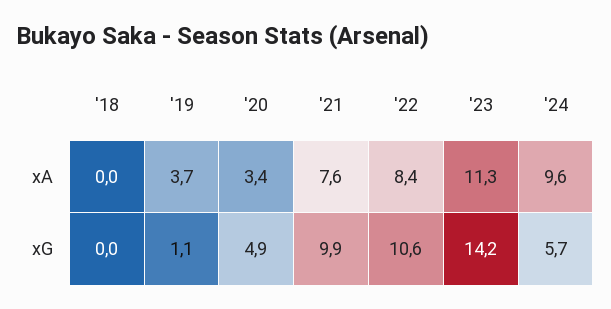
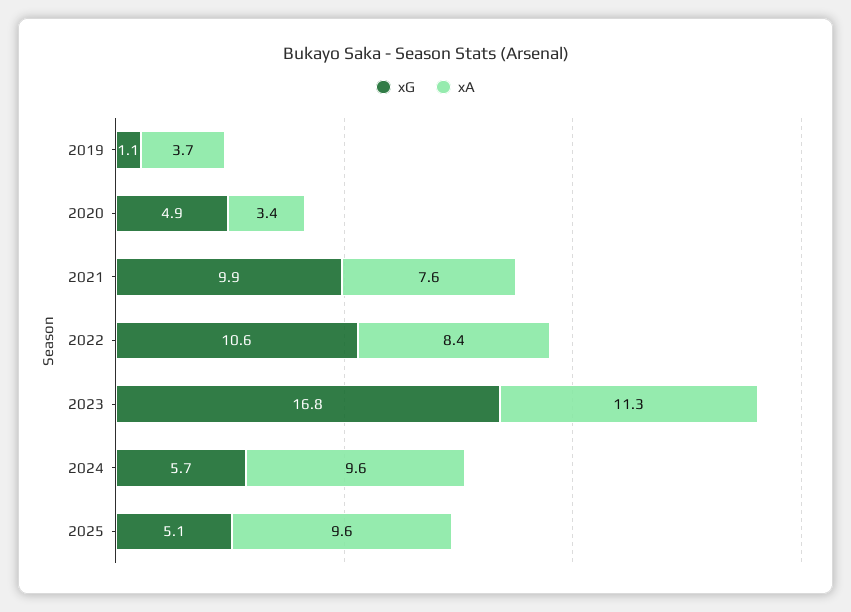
xA, '18: 0 -> none
xG, '18: 0 -> none
xG, '23: 14.2 -> 16.8
xG, 2025: none -> 5.1
xA, 2025: none -> 9.6

